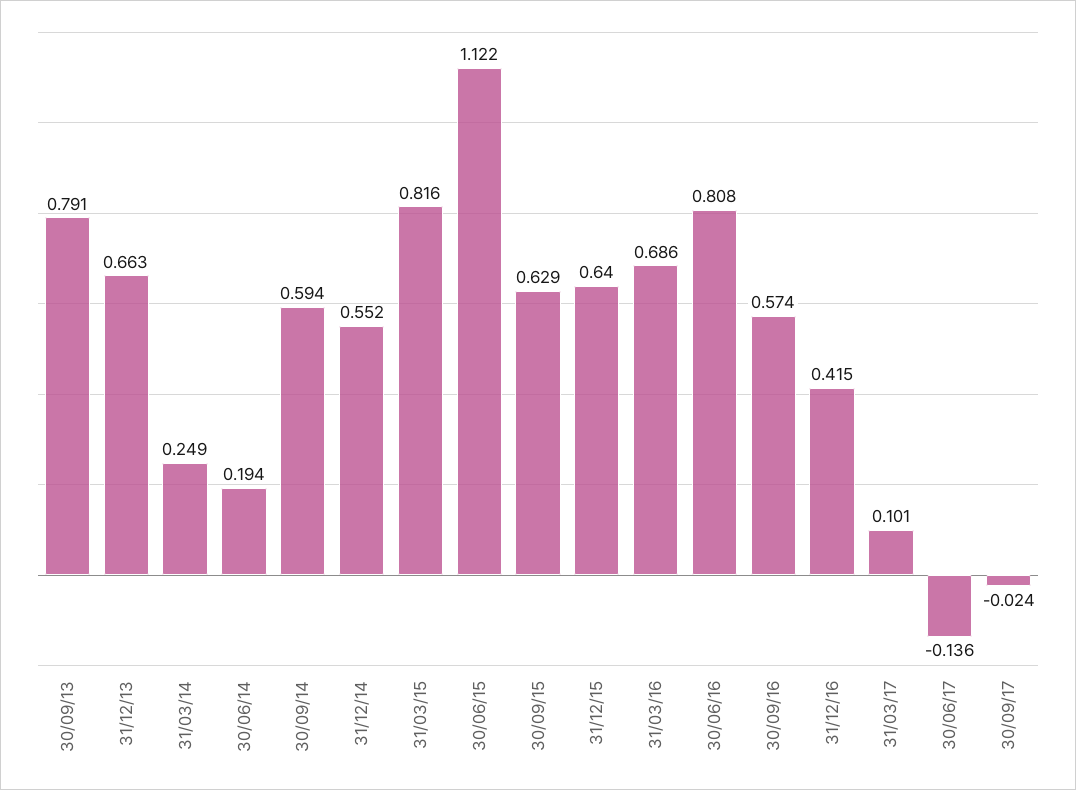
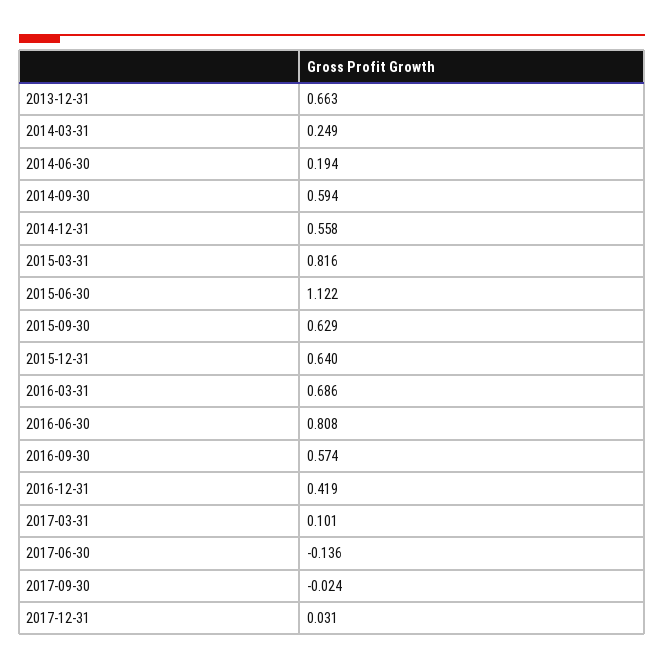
30/09/13: 0.791 -> none
31/12/14: 0.552 -> 0.558
31/12/16: 0.415 -> 0.419
2017-12-31: none -> 0.031

